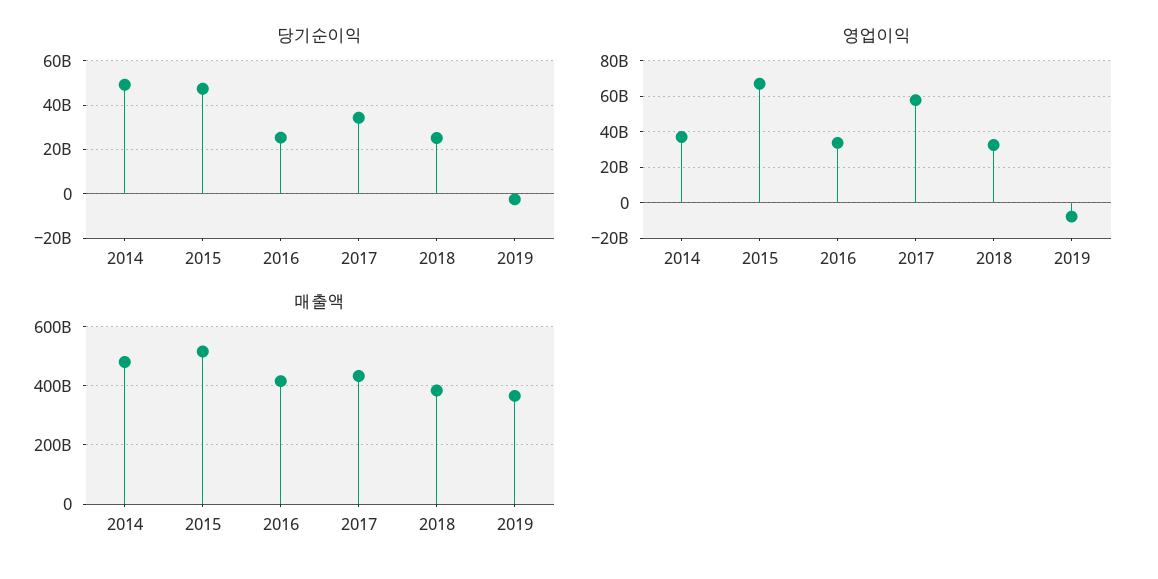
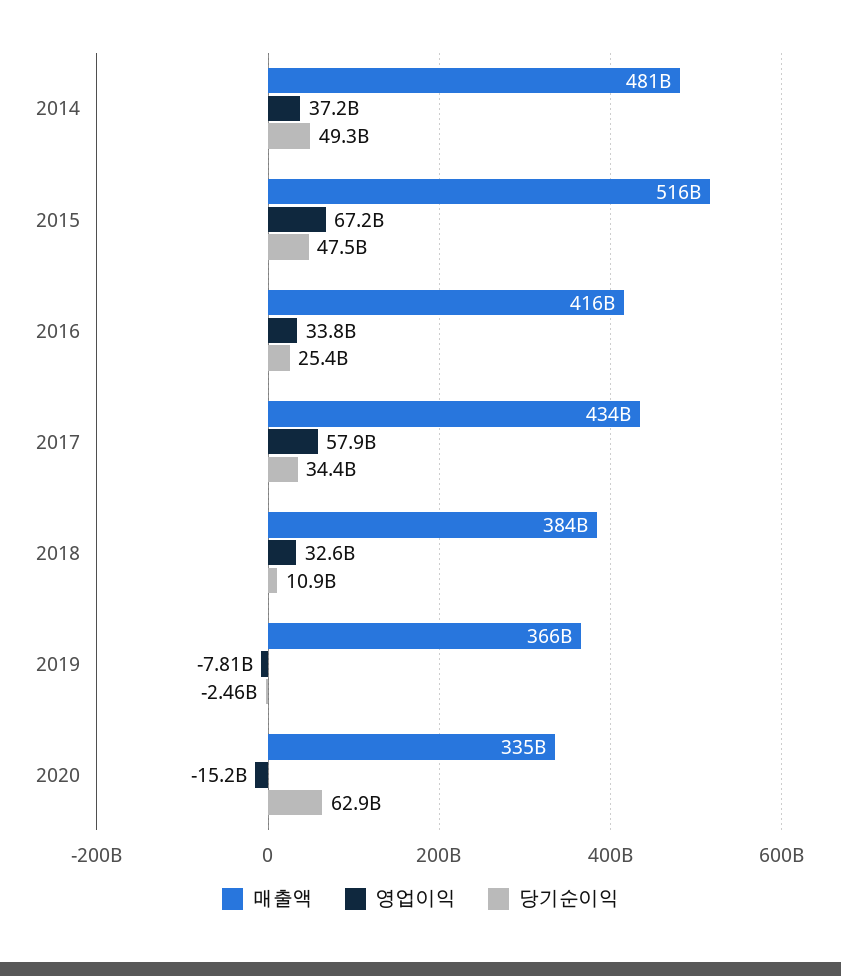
당기순이익, 2018: 25000000000 -> 10900000000
매출액, 2020: none -> 335000000000
영업이익, 2020: none -> -15200000000
당기순이익, 2020: none -> 62900000000

